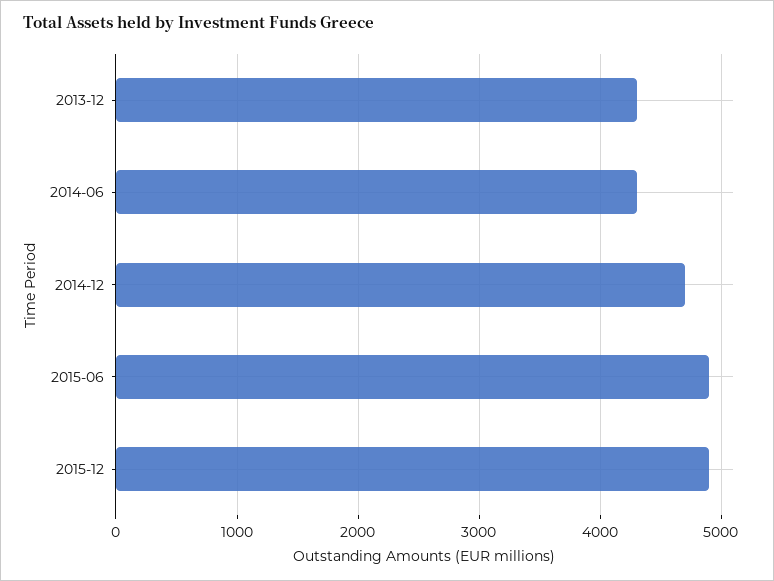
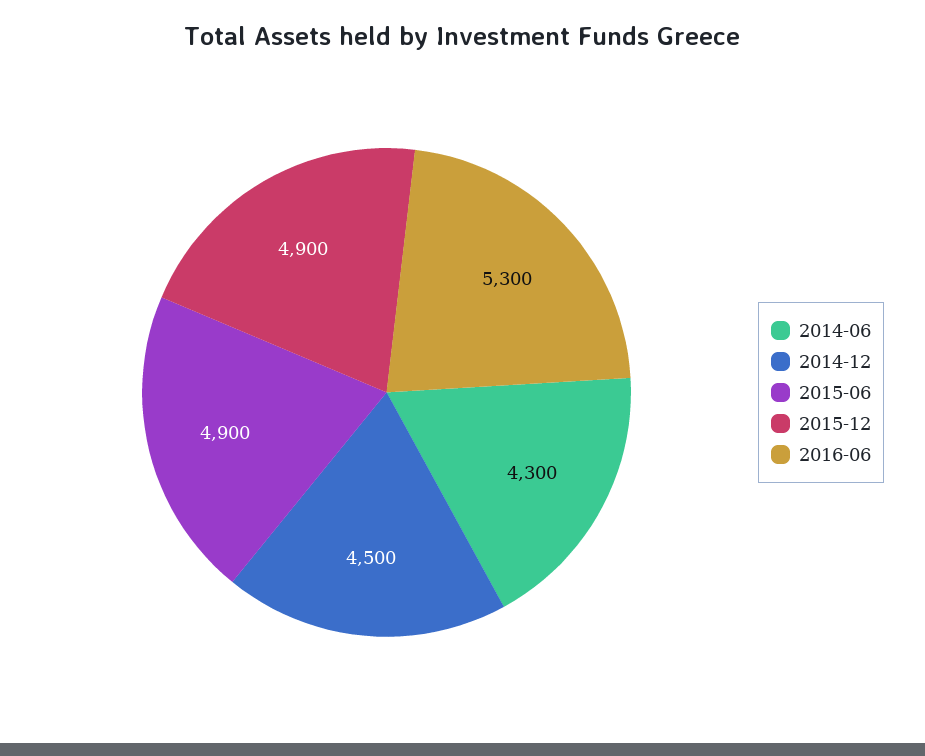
2013-12: 4300 -> none
2014-12: 4700 -> 4500
2016-06: none -> 5300

